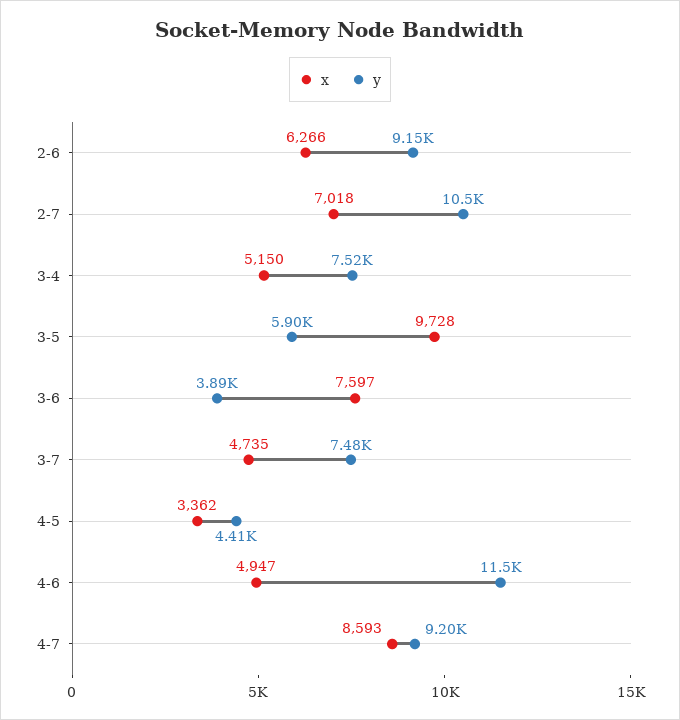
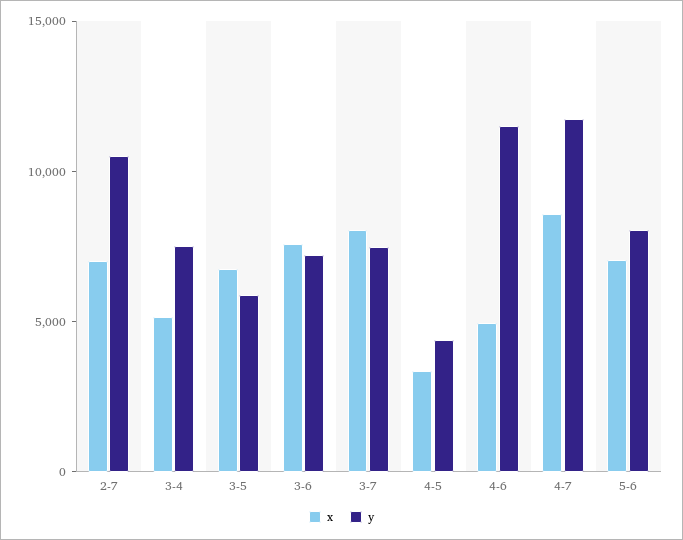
x, 2-6: 6266 -> none
y, 2-6: 9150 -> none
x, 3-5: 9728 -> 7000
y, 3-6: 3890 -> 7000
x, 3-7: 4735 -> 8000
y, 4-7: 9200 -> 12000
x, 5-6: none -> 7000
y, 5-6: none -> 8000

